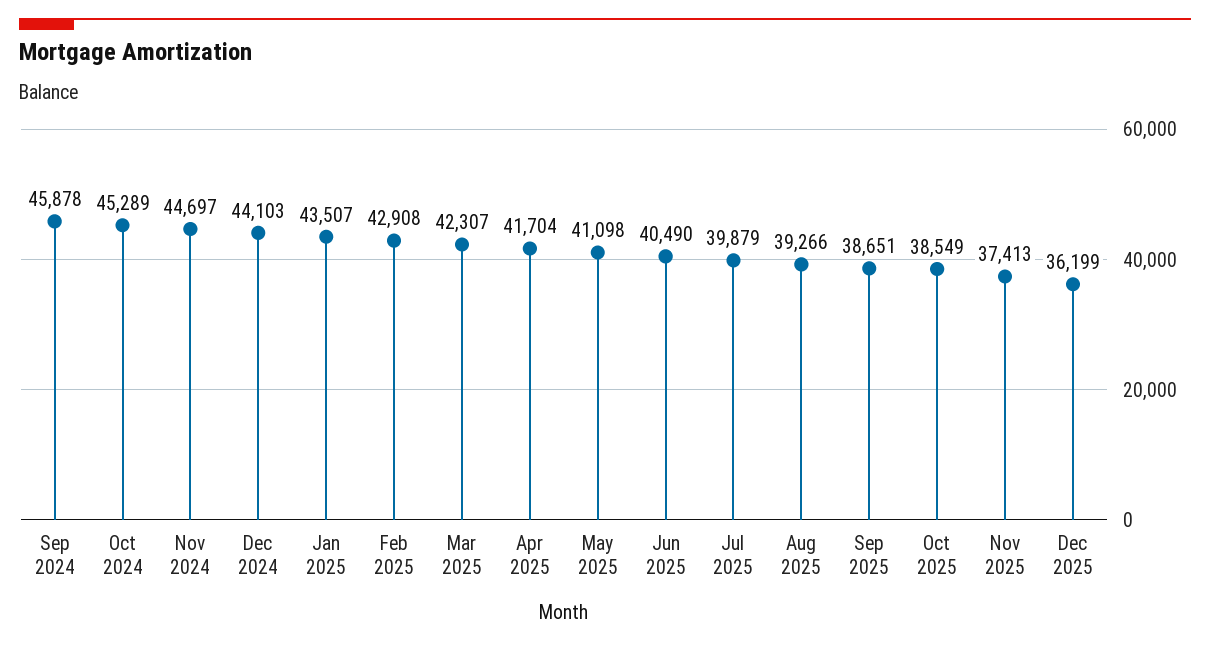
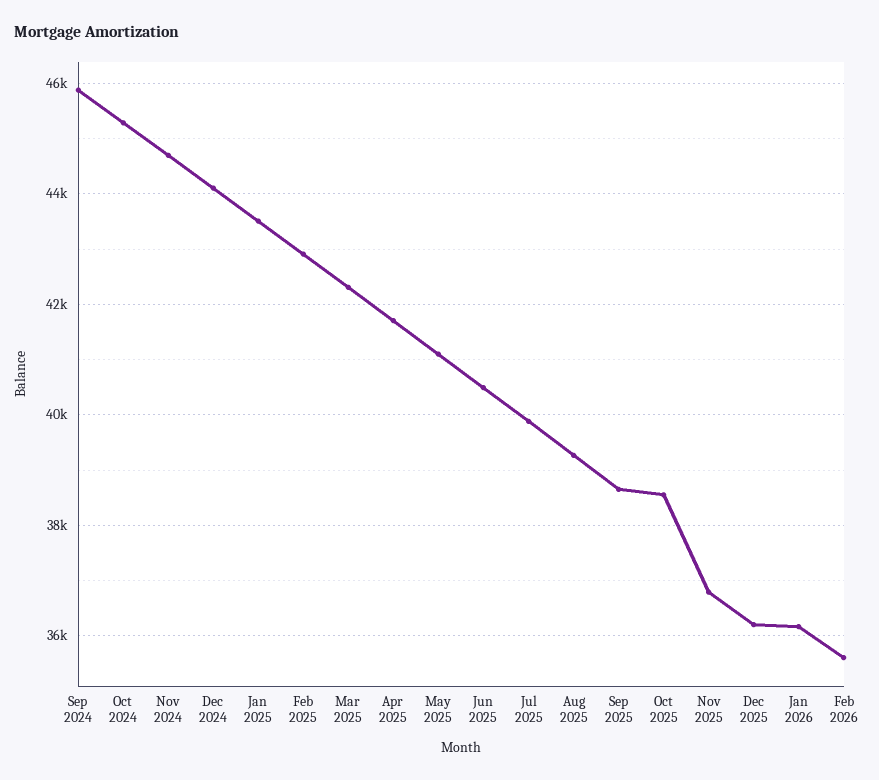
Nov 2025: 37413 -> 36800
Jan 2026: none -> 36200
Feb 2026: none -> 35600

